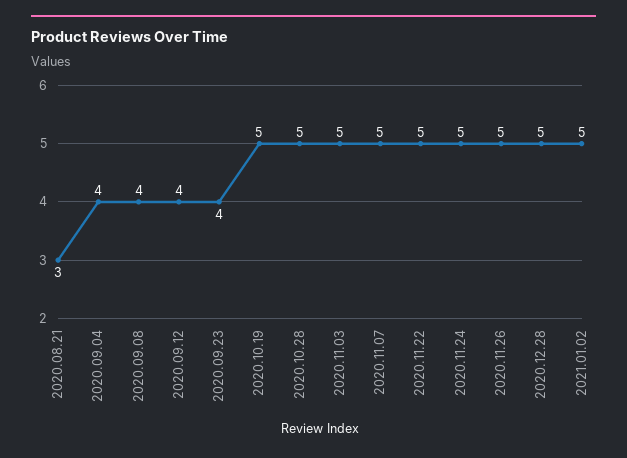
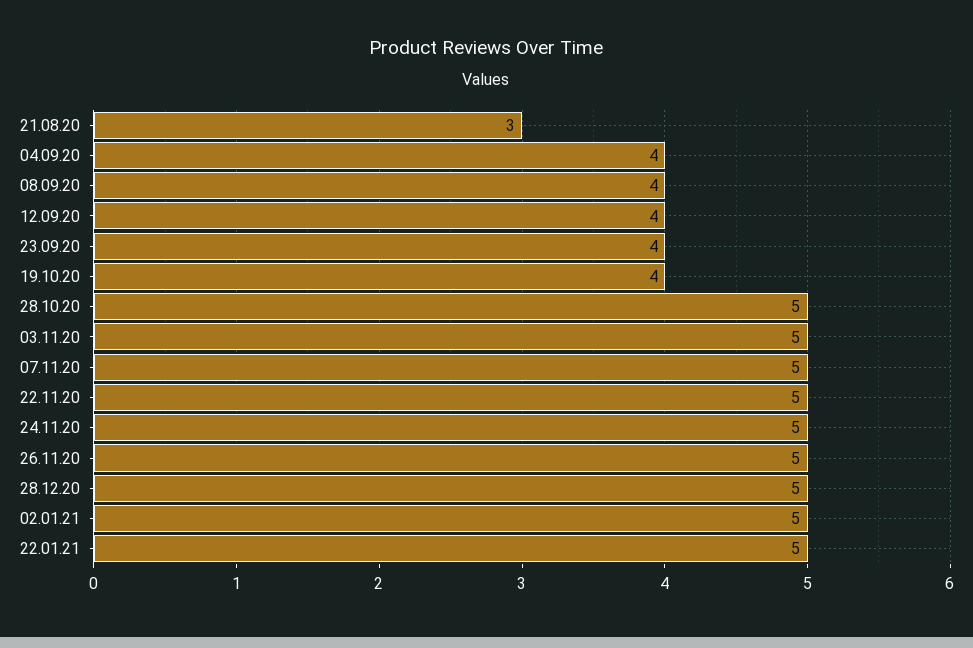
2020.10.19: 5 -> 4
22.01.21: none -> 5

